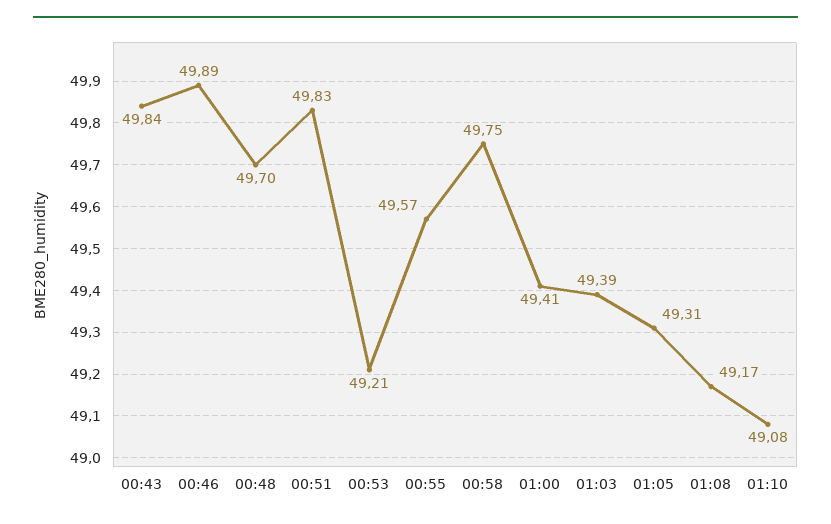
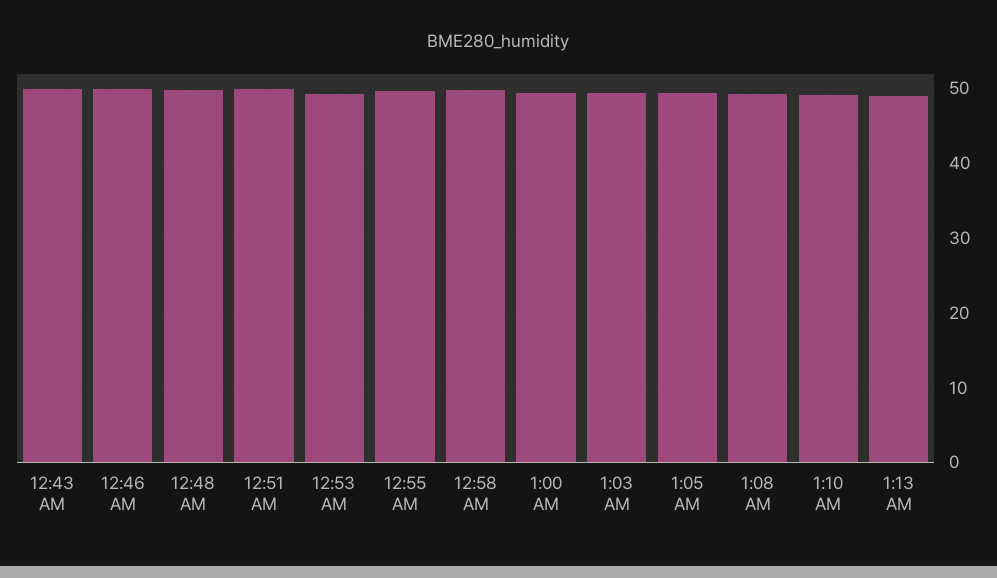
1:13 AM: none -> 49

